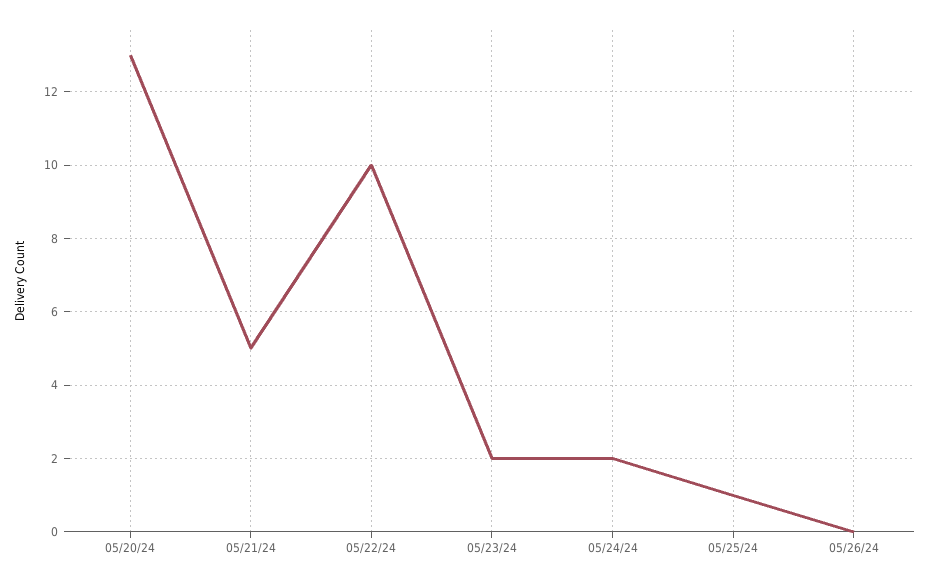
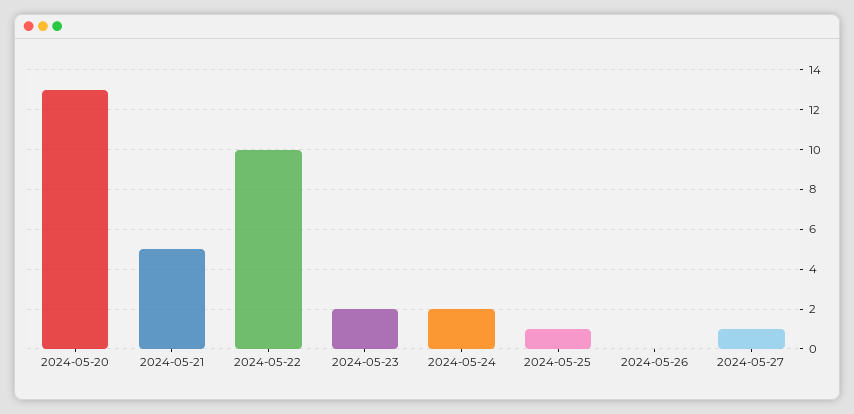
2024-05-27: none -> 1

